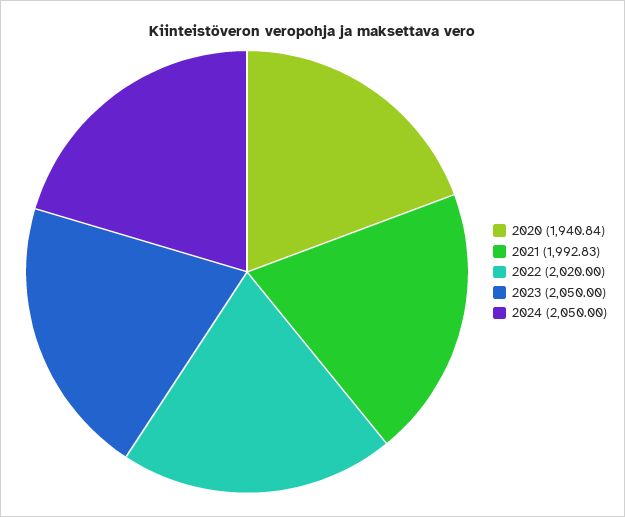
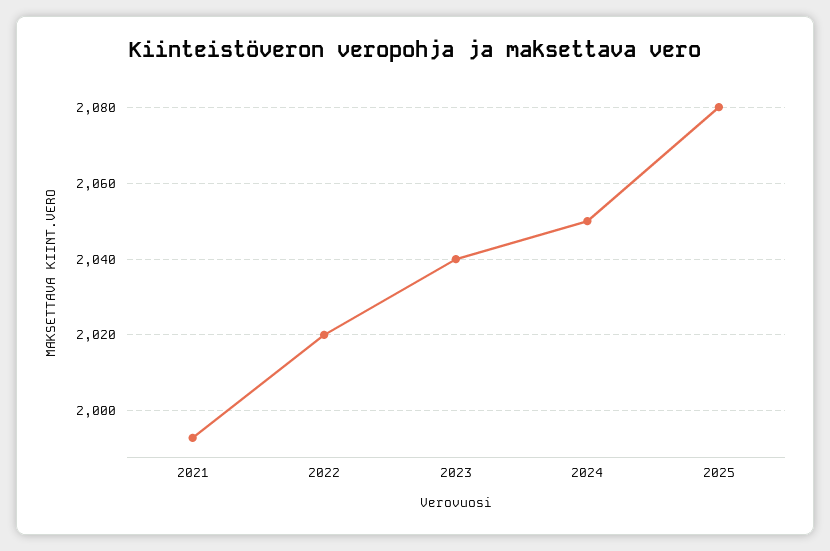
2020: 1940.84 -> none
2023: 2050 -> 2040
2025: none -> 2080

